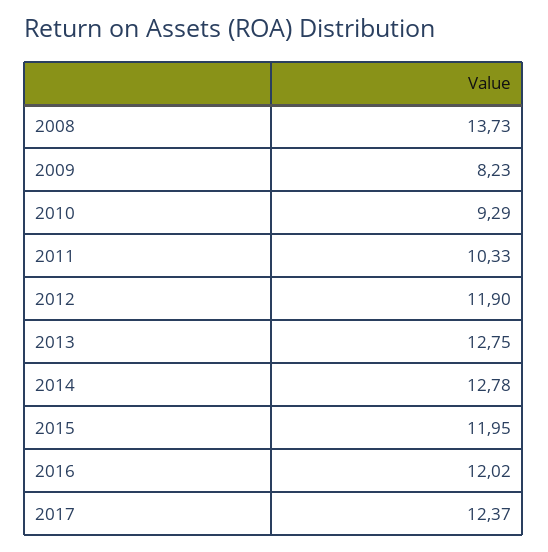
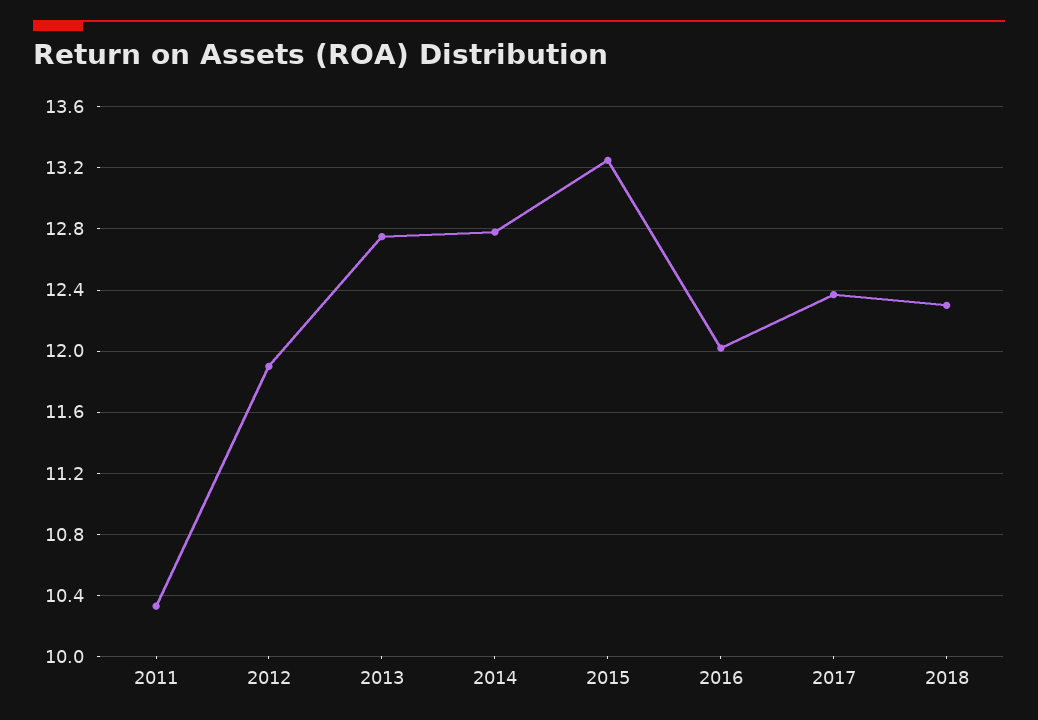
2008: 13.73 -> none
2009: 8.23 -> none
2010: 9.29 -> none
2015: 11.95 -> 13.25
2018: none -> 12.3

